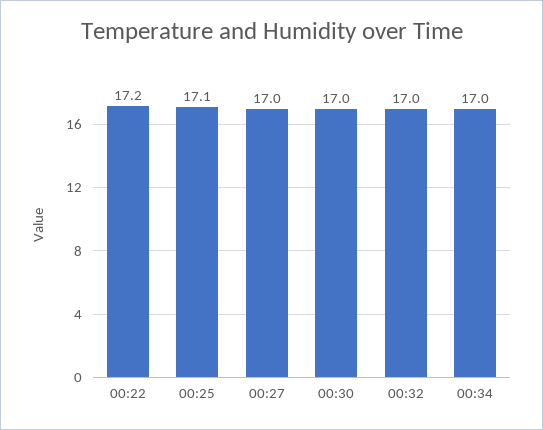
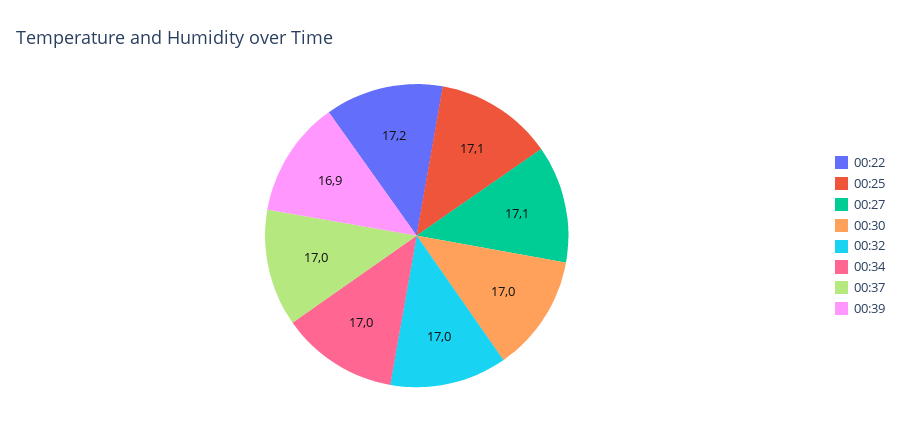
00:27: 17 -> 17.1
00:37: none -> 17
00:39: none -> 16.9

